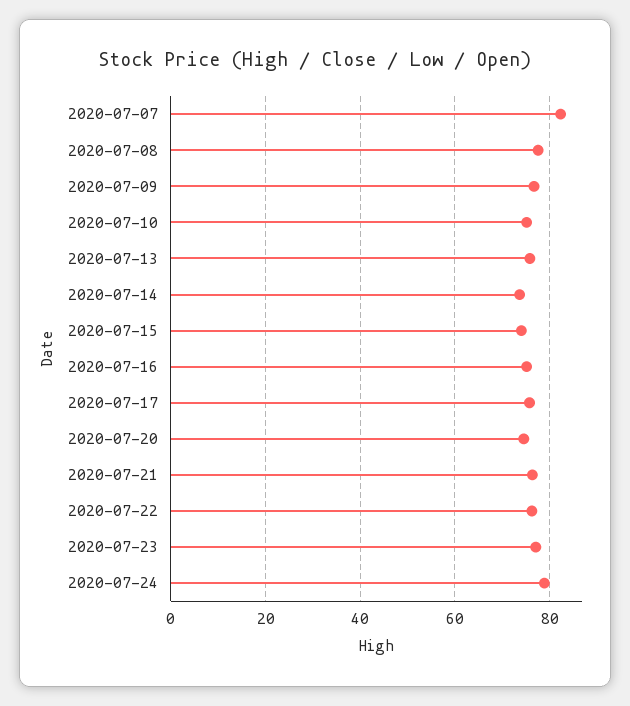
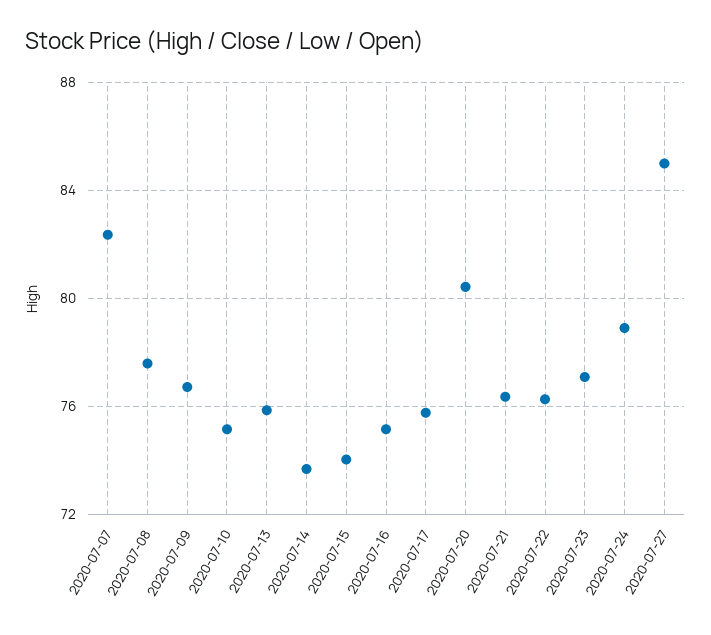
2020-07-20: 74 -> 80.5
2020-07-27: none -> 85

